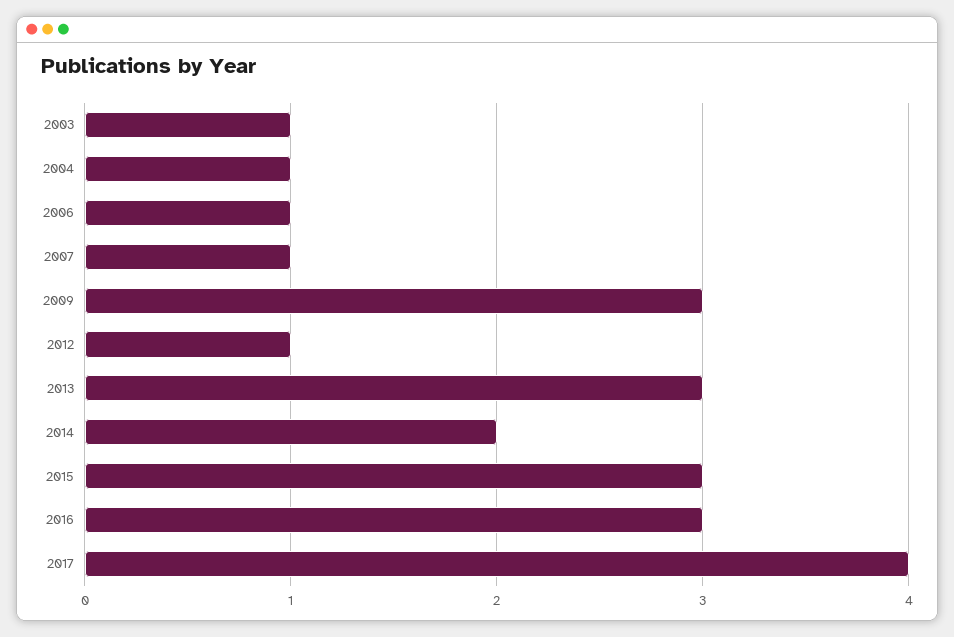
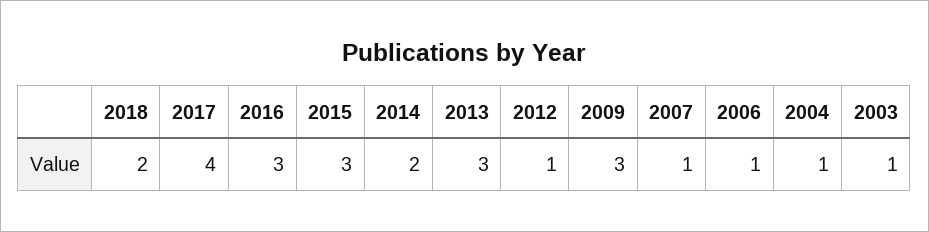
2018: none -> 2

